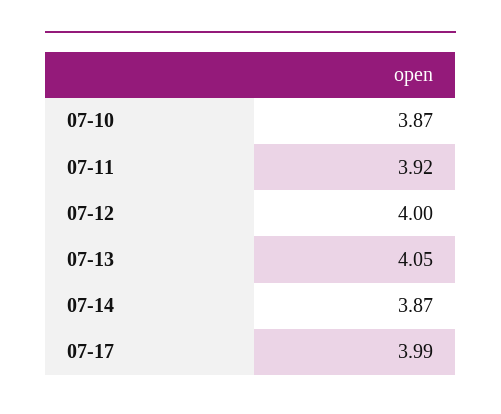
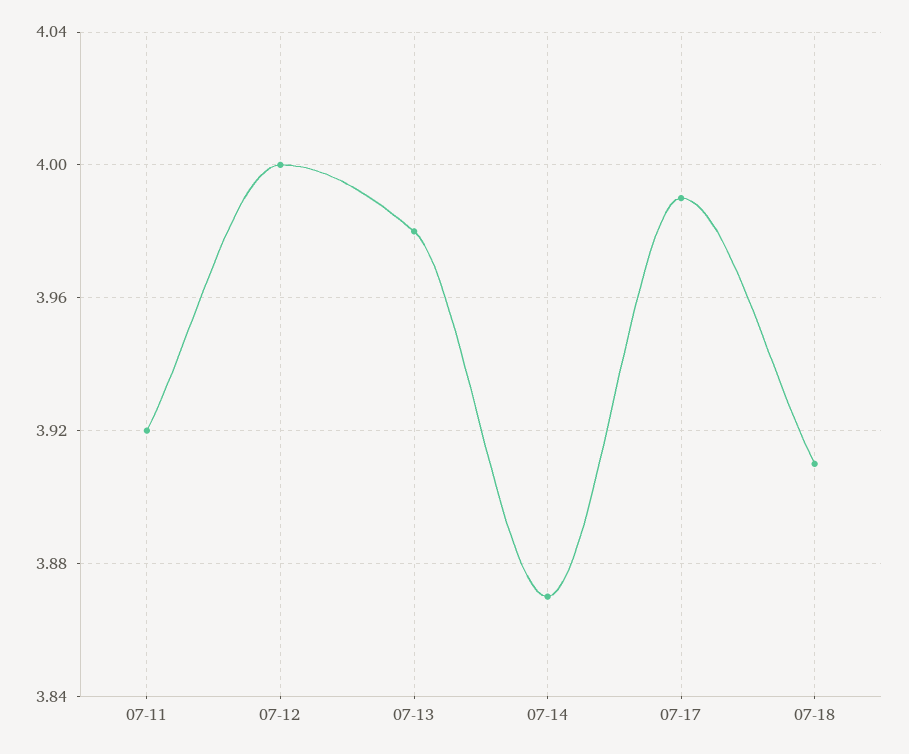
07-10: 3.87 -> none
07-13: 4.05 -> 3.98
07-18: none -> 3.91

